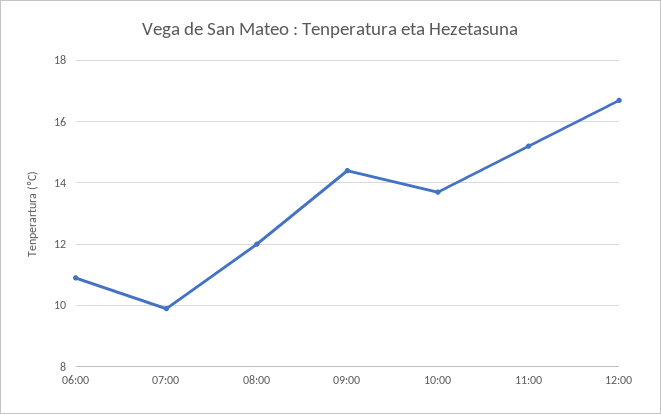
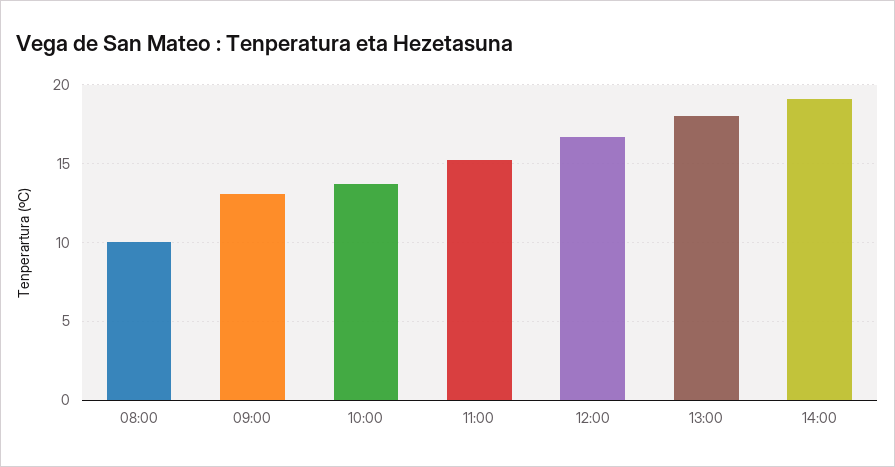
06:00: 11 -> none
07:00: 10 -> none
08:00: 12 -> 10
09:00: 14.5 -> 13
13:00: none -> 18
14:00: none -> 19

